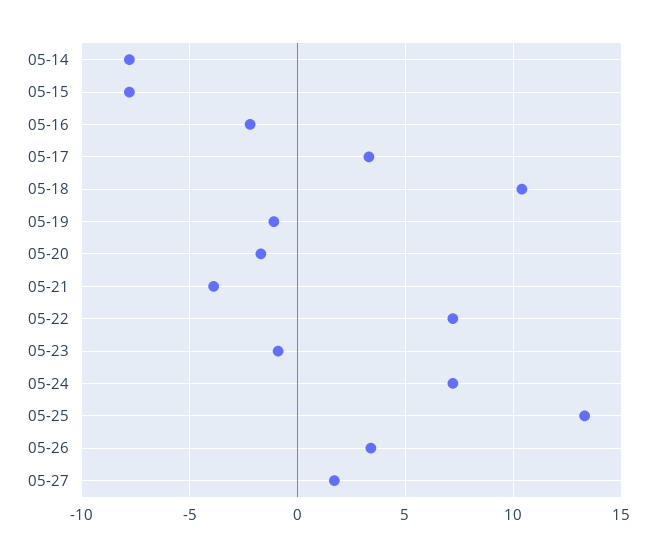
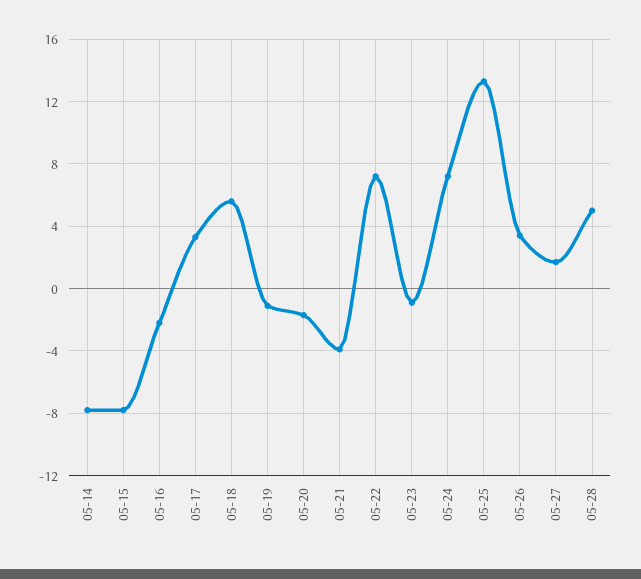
05-18: 10.5 -> 5.5
05-28: none -> 5

